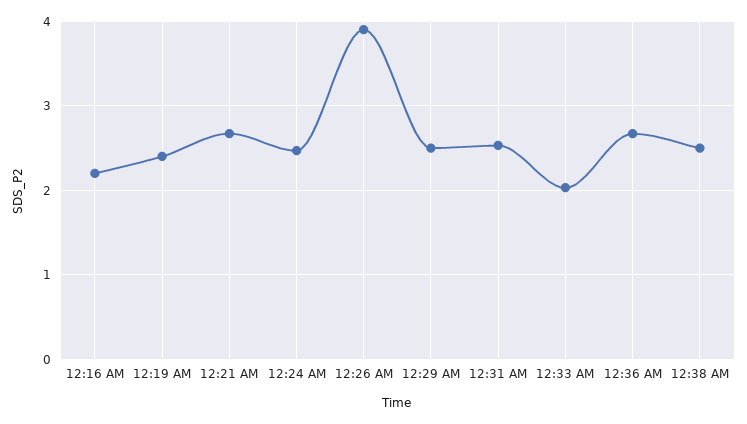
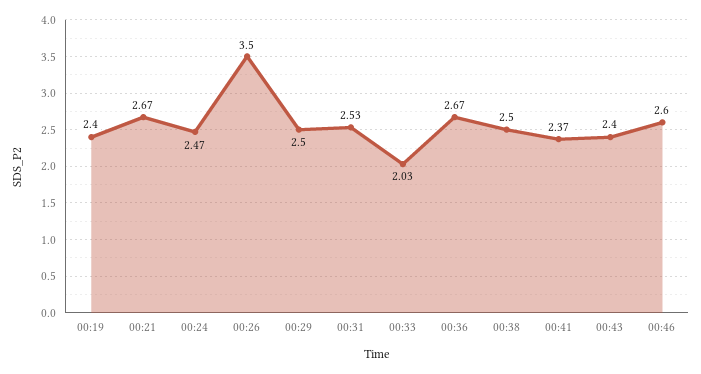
12:16 AM: 2.2 -> none
12:26 AM: 3.9 -> 3.5
00:41: none -> 2.37
00:43: none -> 2.4
00:46: none -> 2.6

